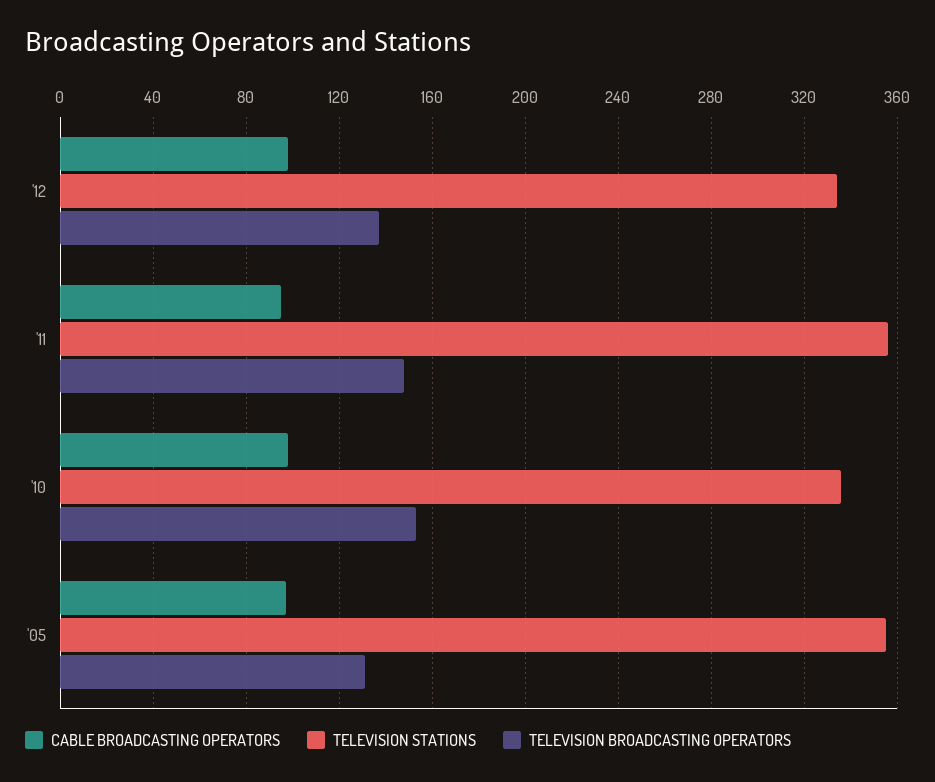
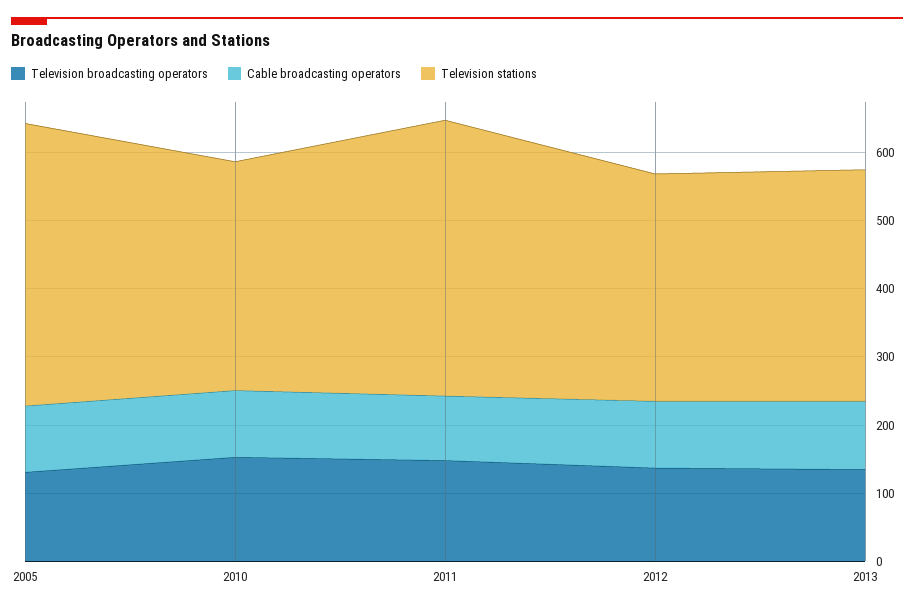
TELEVISION STATIONS, '11: 355 -> 400
TELEVISION STATIONS, '05: 355 -> 420
TELEVISION BROADCASTING OPERATORS, 2013: none -> 140
CABLE BROADCASTING OPERATORS, 2013: none -> 100
TELEVISION STATIONS, 2013: none -> 340

